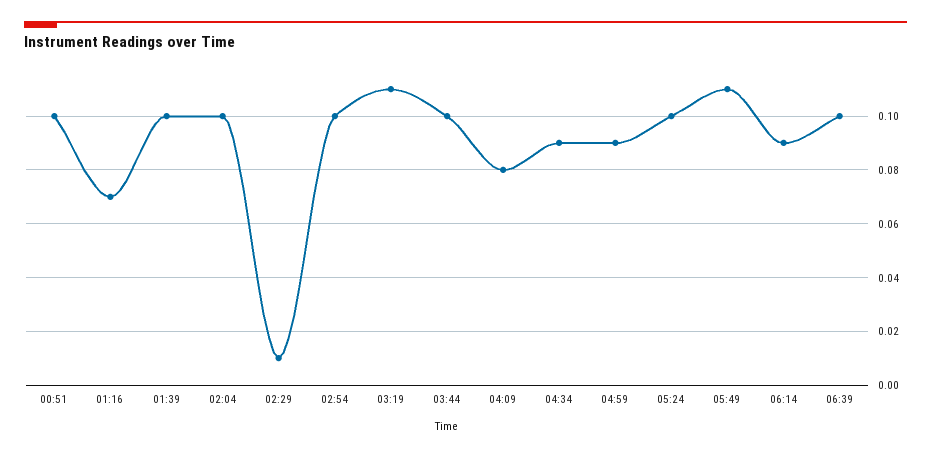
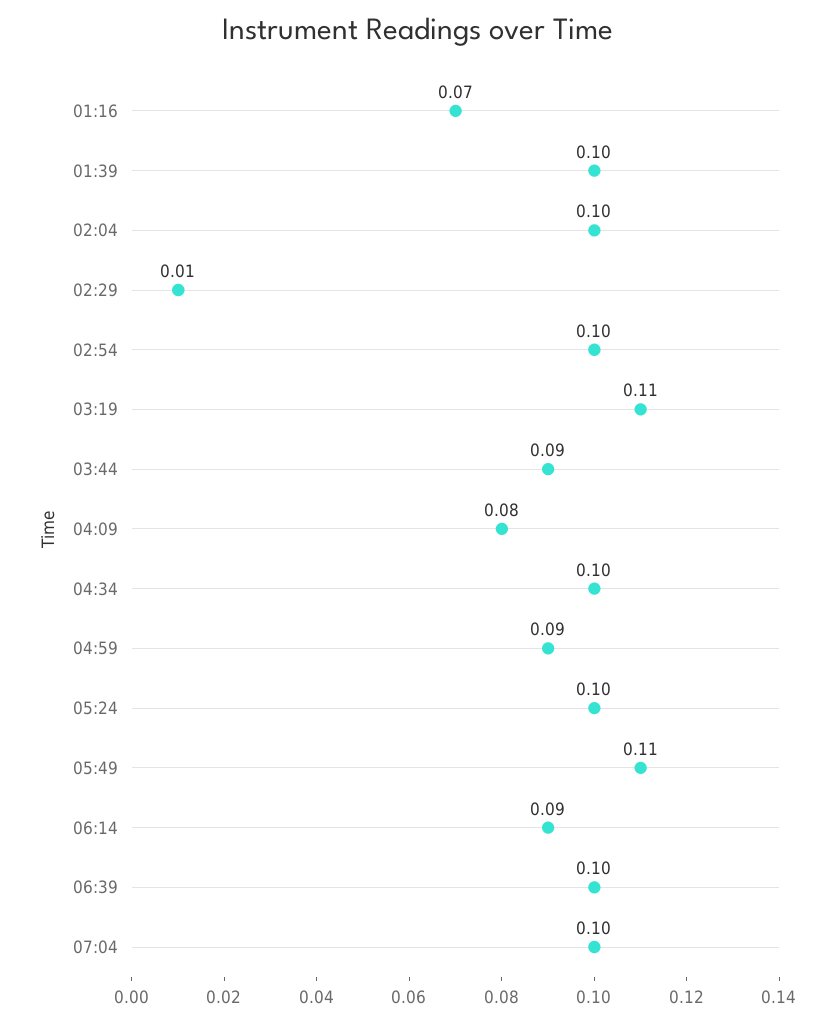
00:51: 0.1 -> none
03:44: 0.1 -> 0.09
04:34: 0.09 -> 0.1
07:04: none -> 0.1

